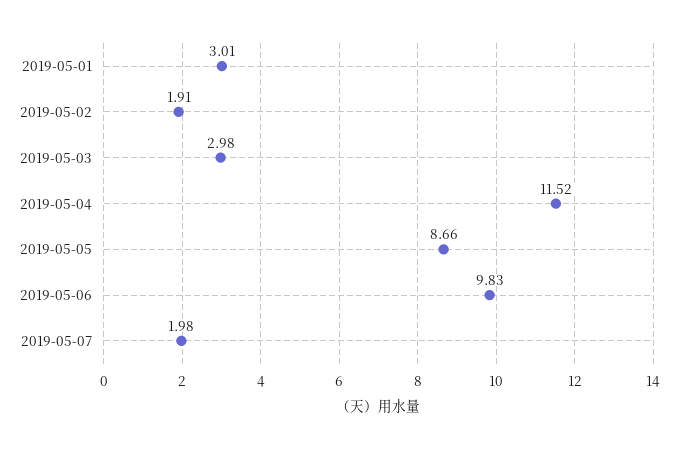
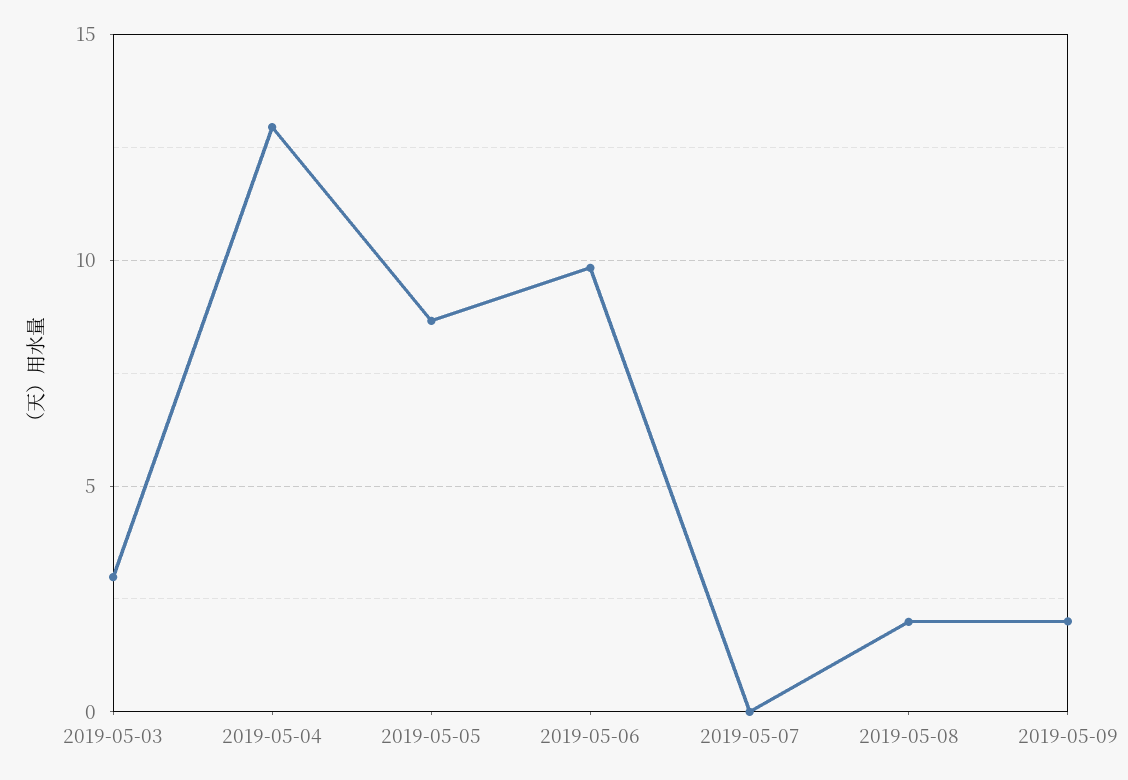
2019-05-01: 3.01 -> none
2019-05-02: 1.91 -> none
2019-05-04: 11.52 -> 13
2019-05-07: 1.98 -> 0
2019-05-08: none -> 2
2019-05-09: none -> 2

